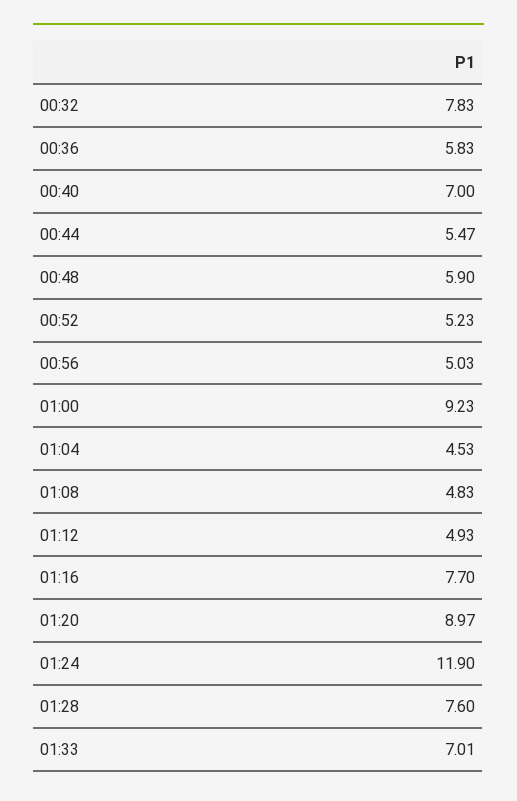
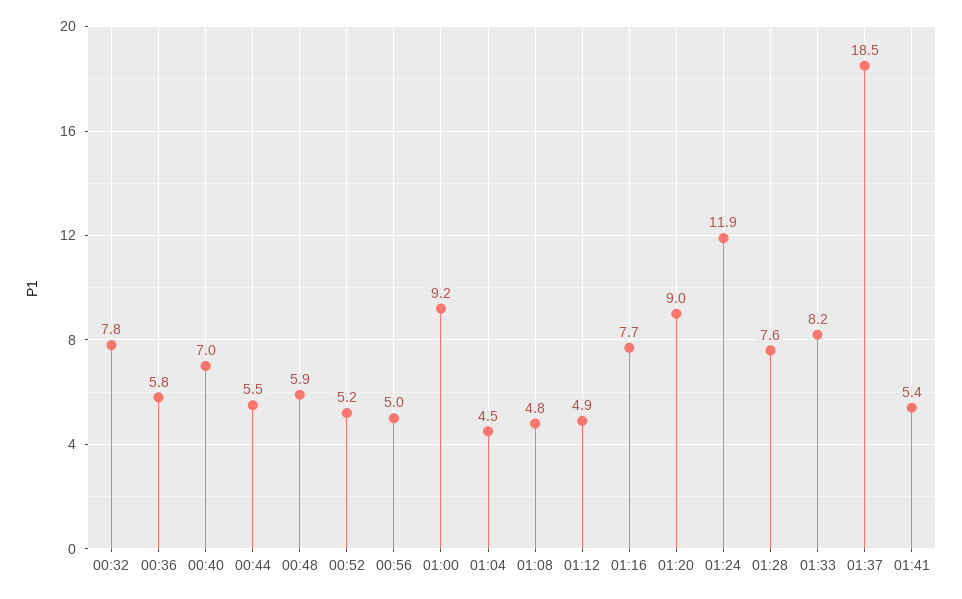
01:33: 7.01 -> 8.2
01:37: none -> 18.5
01:41: none -> 5.4

